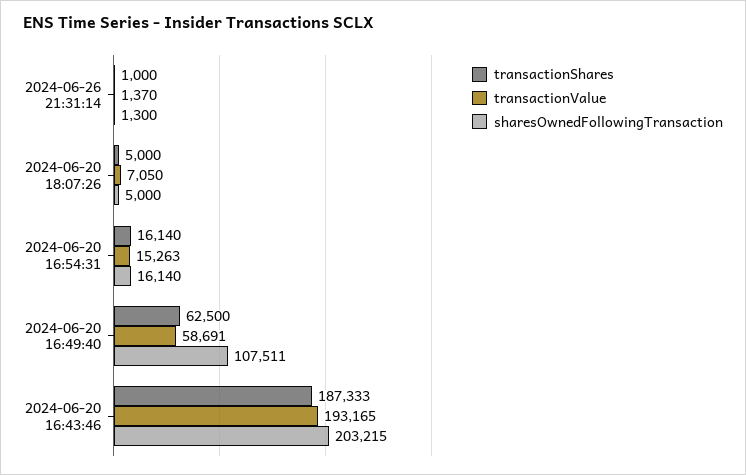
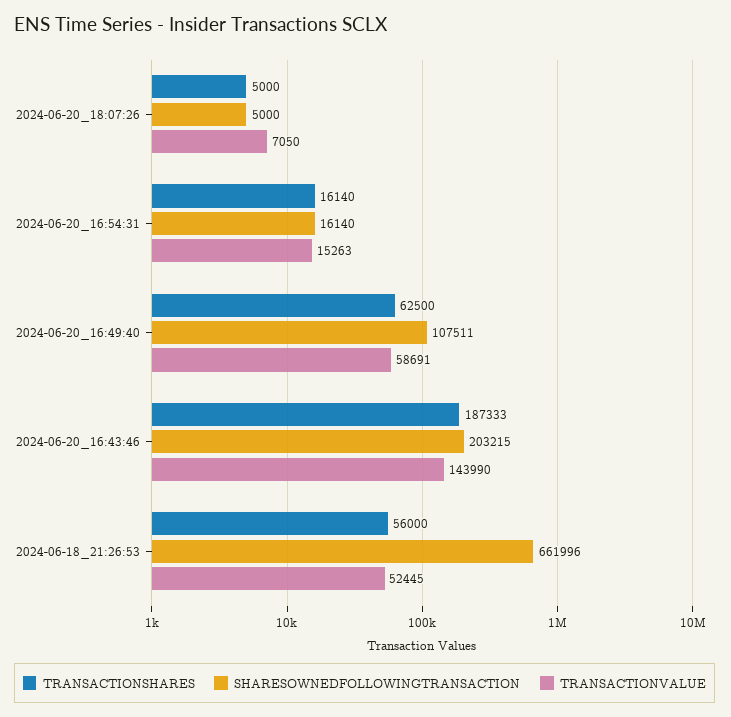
transactionShares, 2024-06-26 21:31:14: 1000 -> none
transactionValue, 2024-06-26 21:31:14: 1370 -> none
sharesOwnedFollowingTransaction, 2024-06-26 21:31:14: 1300 -> none
transactionValue, 2024-06-20 16:43:46: 193165 -> 143990
transactionShares, 2024-06-18_21:26:53: none -> 56000
sharesOwnedFollowingTransaction, 2024-06-18_21:26:53: none -> 661996
transactionValue, 2024-06-18_21:26:53: none -> 52445

